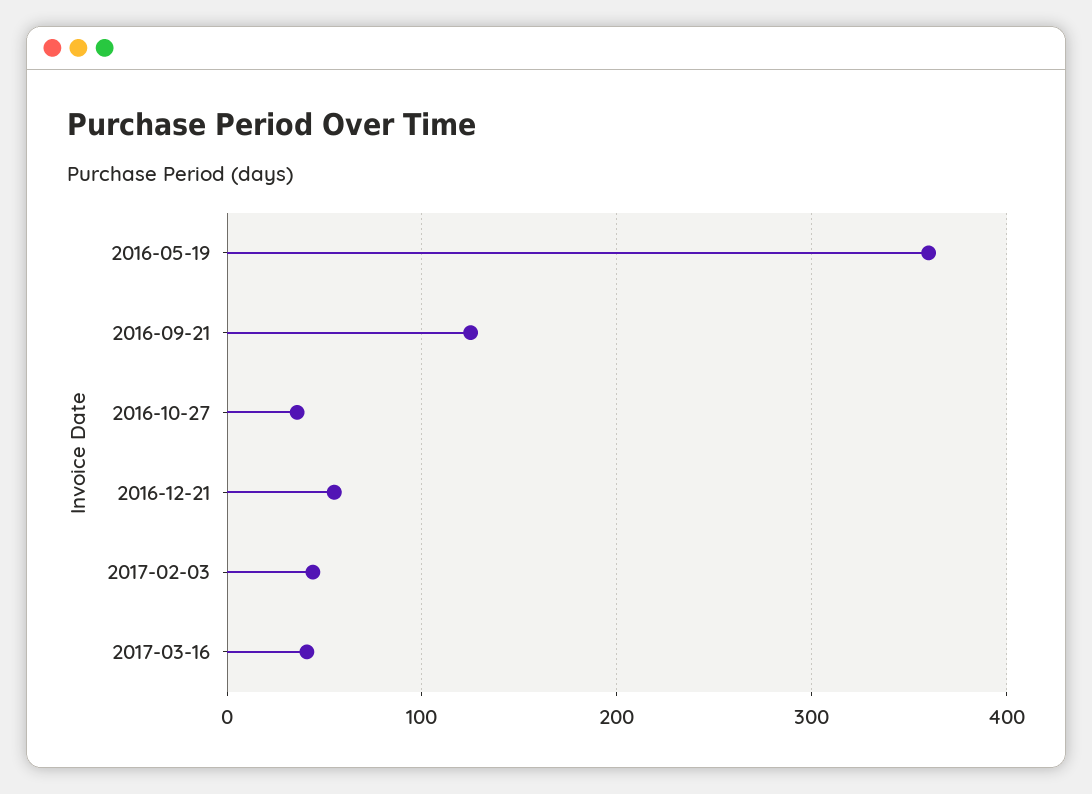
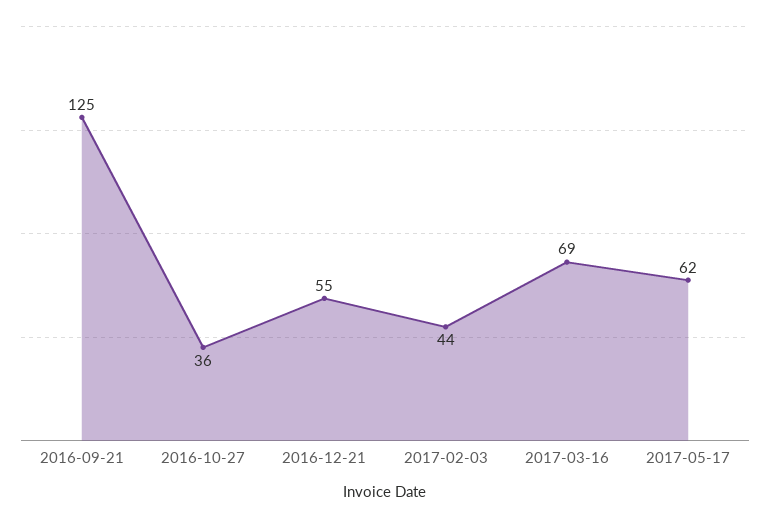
2016-05-19: 360 -> none
2017-03-16: 40 -> 69
2017-05-17: none -> 62

